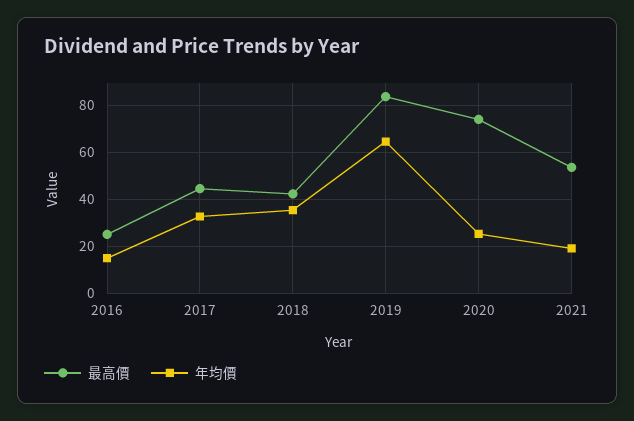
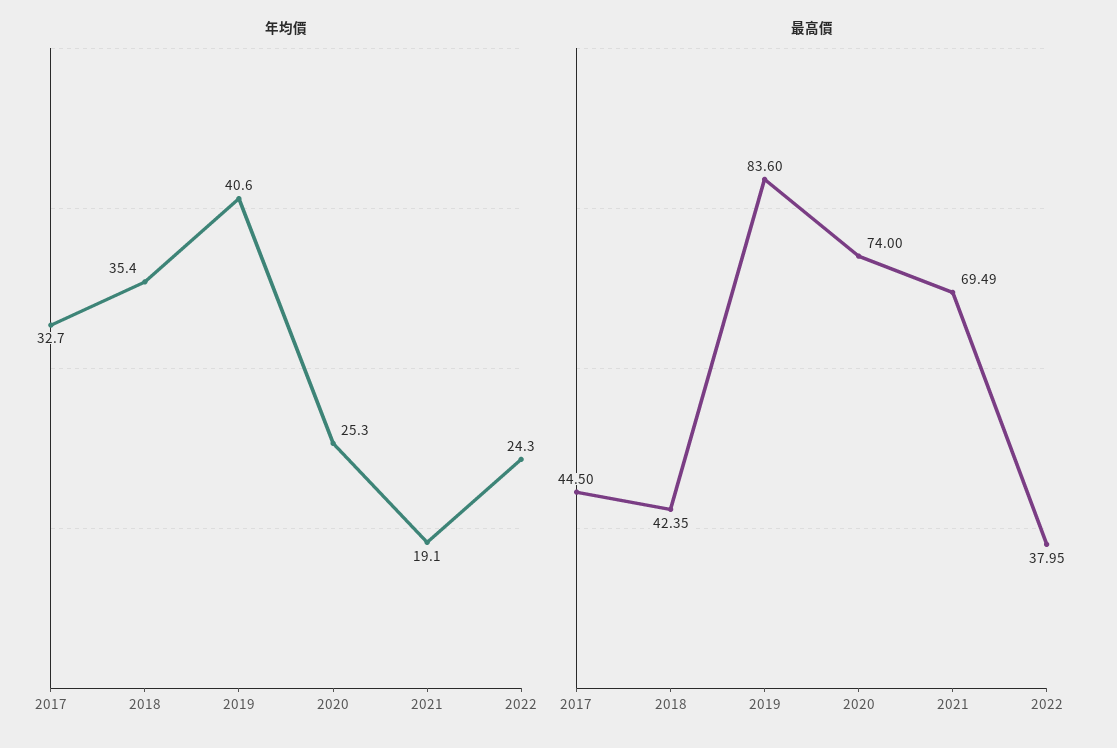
最高價, 2016: 25 -> none
年均價, 2016: 15 -> none
年均價, 2019: 65 -> 40.6
最高價, 2021: 55 -> 69.49
年均價, 2022: none -> 24.3
最高價, 2022: none -> 37.95

